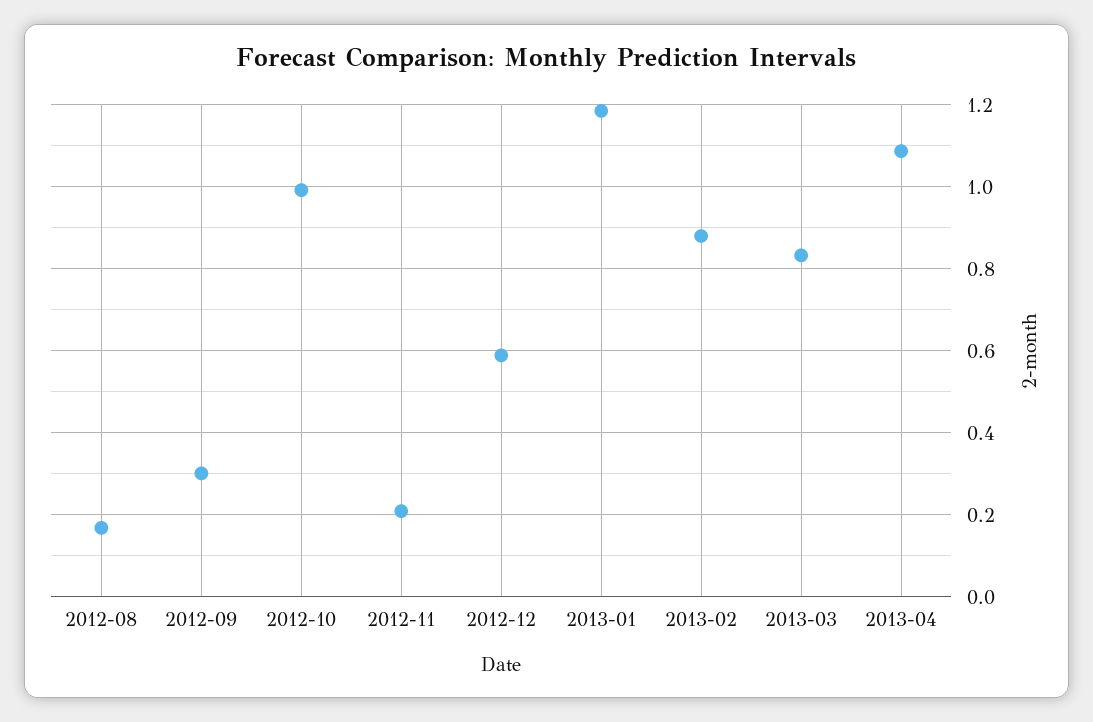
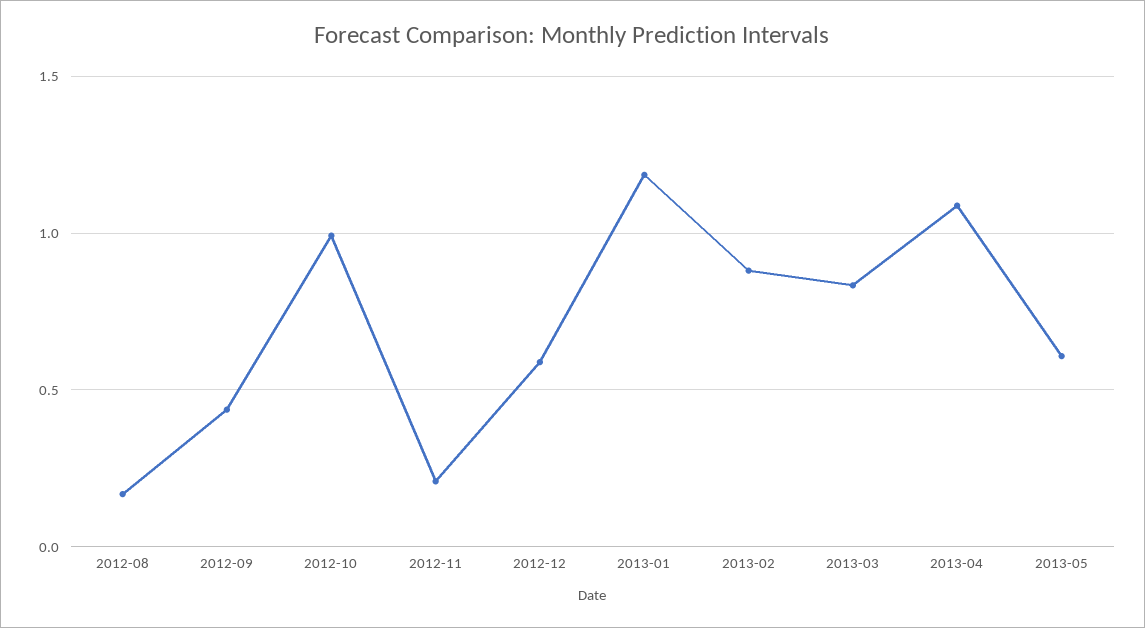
2012-09: 0.3 -> 0.45
2013-05: none -> 0.6

